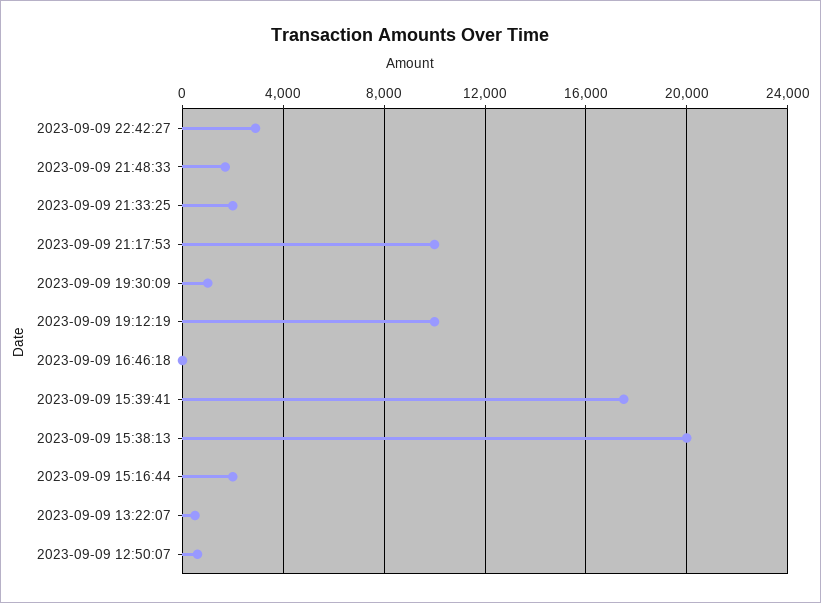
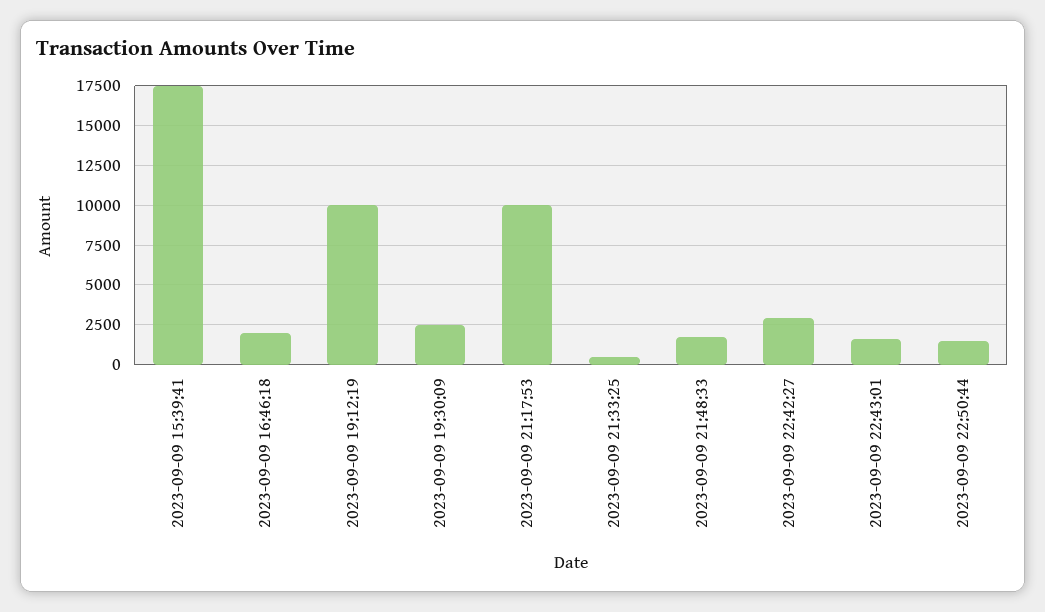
2023-09-09 21:33:25: 2000 -> 500
2023-09-09 19:30:09: 1000 -> 2500
2023-09-09 16:46:18: 0 -> 2000
2023-09-09 15:38:13: 20000 -> none
2023-09-09 15:16:44: 2000 -> none
2023-09-09 13:22:07: 500 -> none
2023-09-09 12:50:07: 500 -> none
2023-09-09 22:43:01: none -> 1500
2023-09-09 22:50:44: none -> 1500

